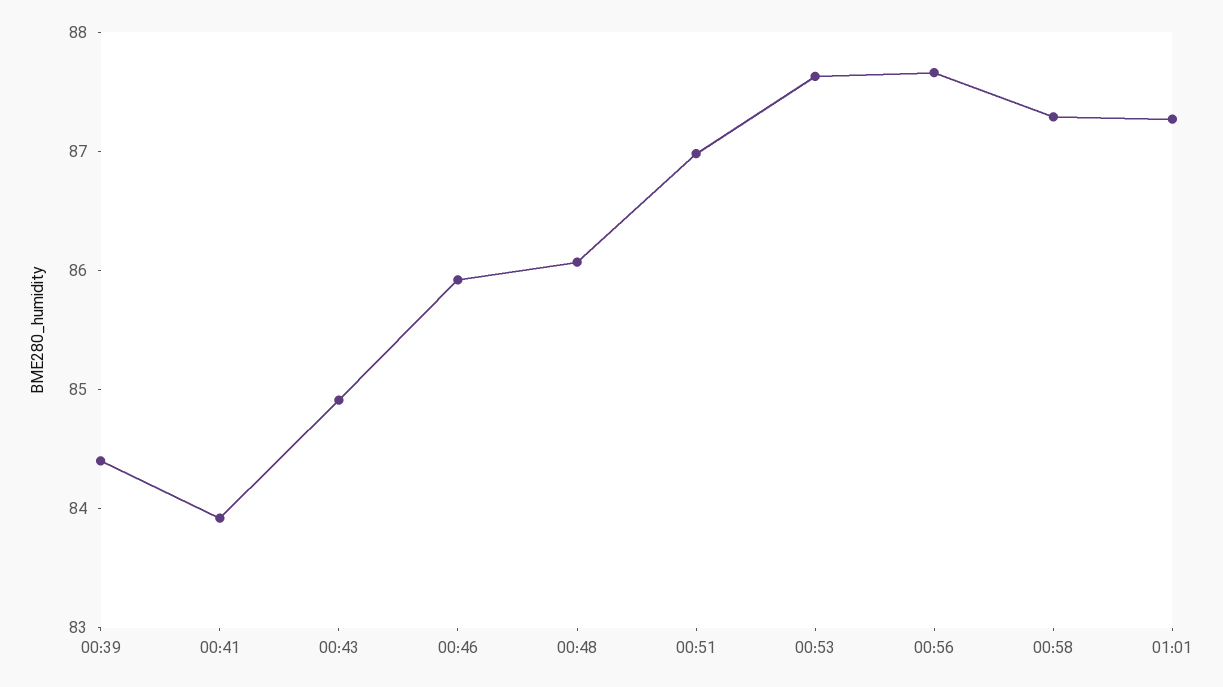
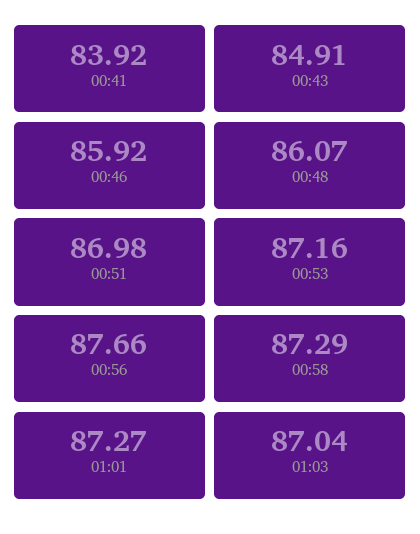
00:39: 84.4 -> none
00:53: 87.6 -> 87.16
01:03: none -> 87.04

